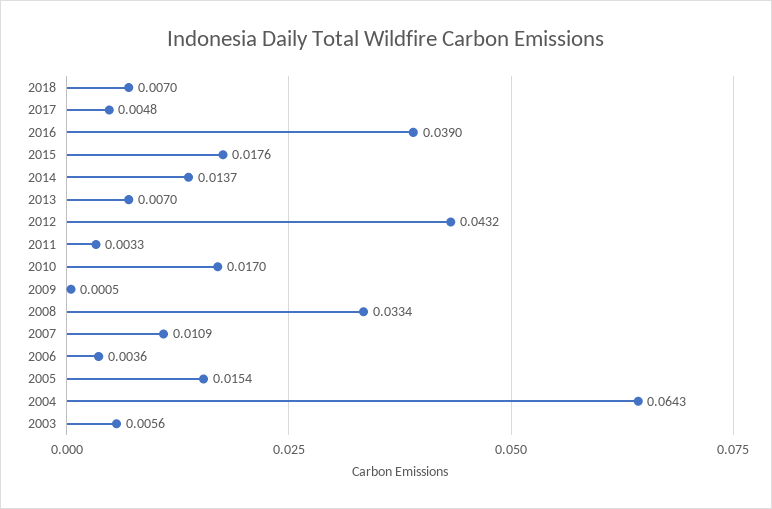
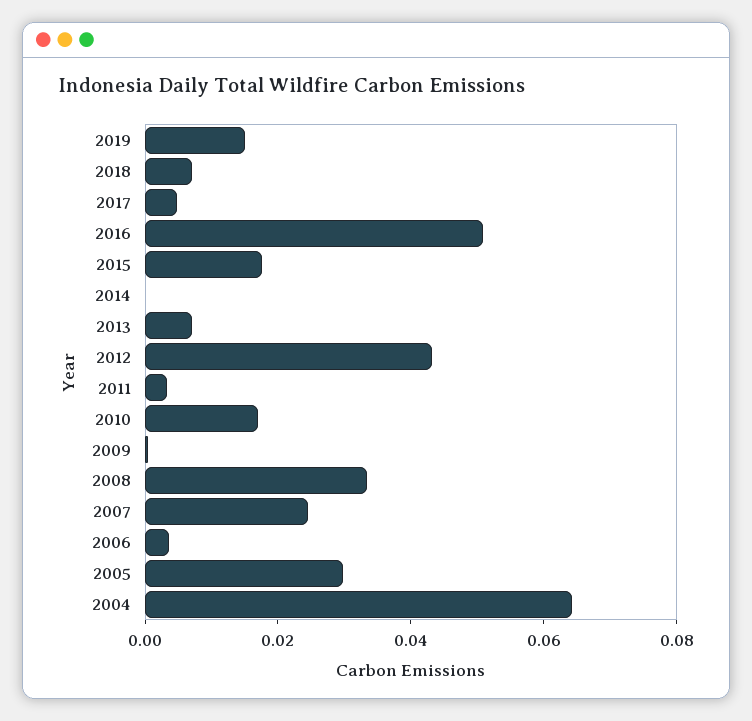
2016: 0.039 -> 0.05
2014: 0.0137 -> 0
2007: 0.0109 -> 0.025
2005: 0.0154 -> 0.03
2003: 0.0056 -> none
2019: none -> 0.015

